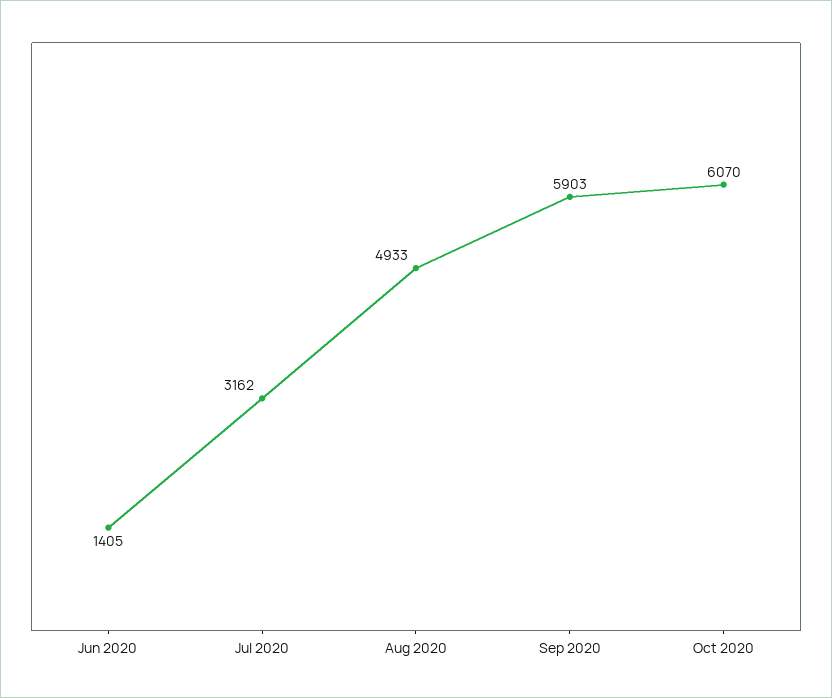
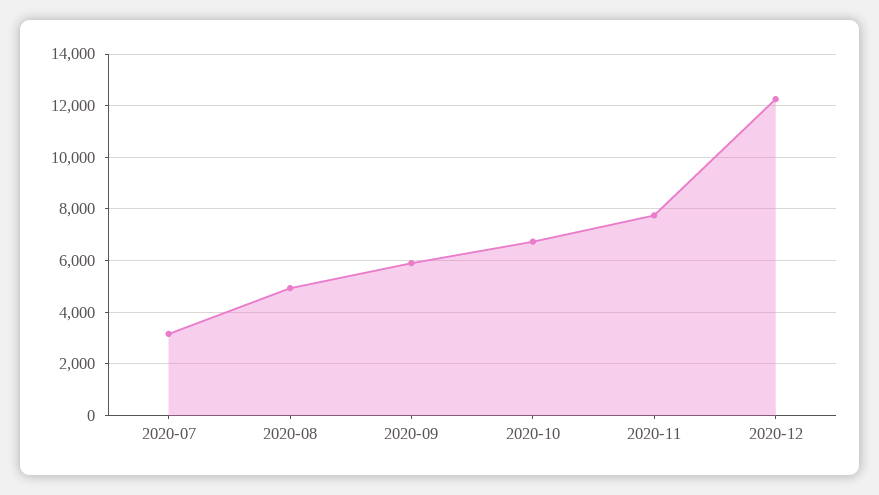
Jun 2020: 1405 -> none
Oct 2020: 6070 -> 6750
2020-11: none -> 7750
2020-12: none -> 12250

